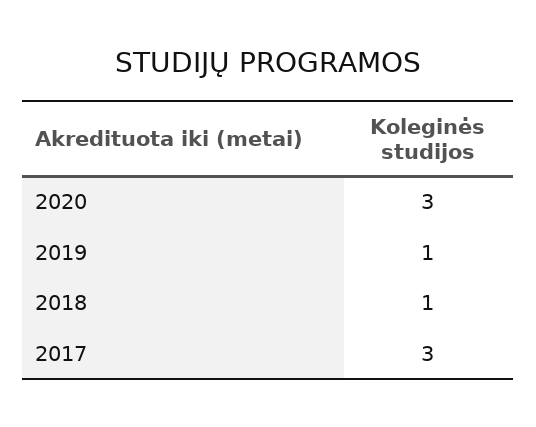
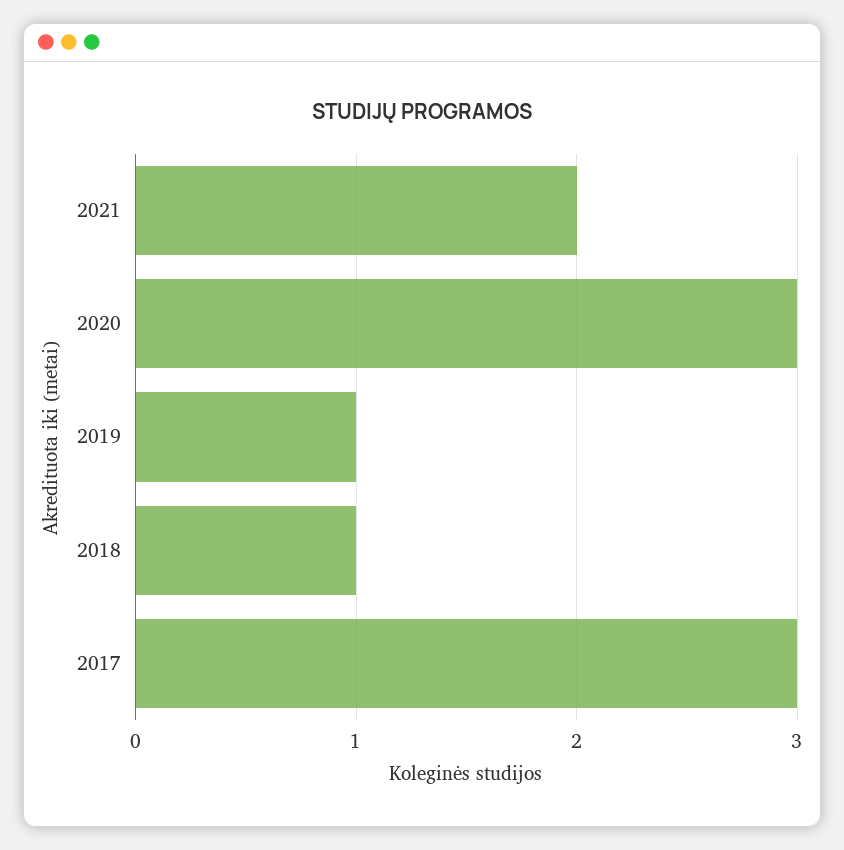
2021: none -> 2

